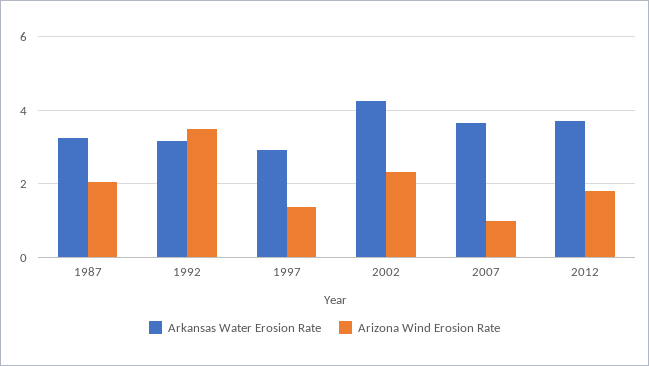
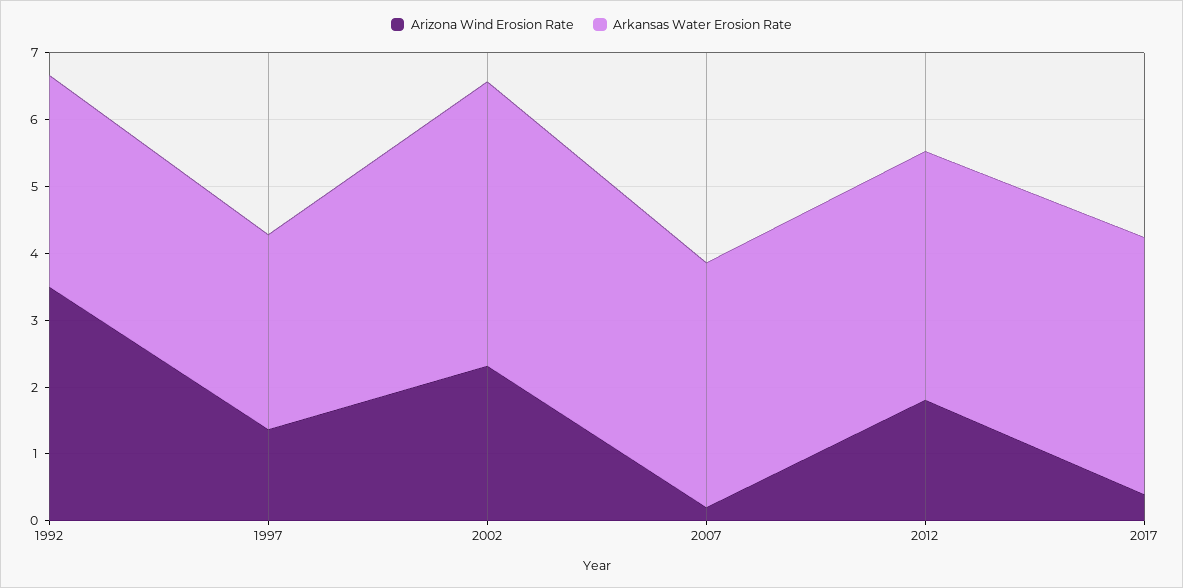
Arkansas Water Erosion Rate, 1987: 3.2 -> none
Arizona Wind Erosion Rate, 1987: 2 -> none
Arizona Wind Erosion Rate, 2007: 1 -> 0.2
Arizona Wind Erosion Rate, 2017: none -> 0.4
Arkansas Water Erosion Rate, 2017: none -> 3.8

